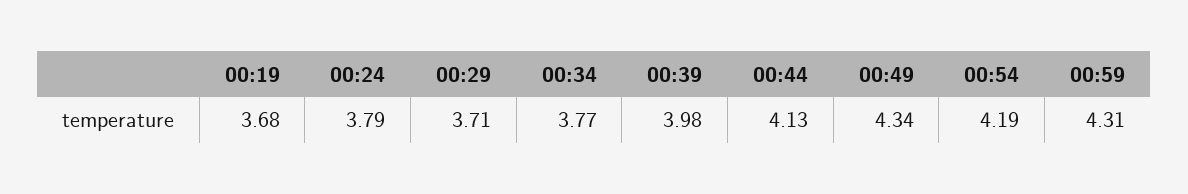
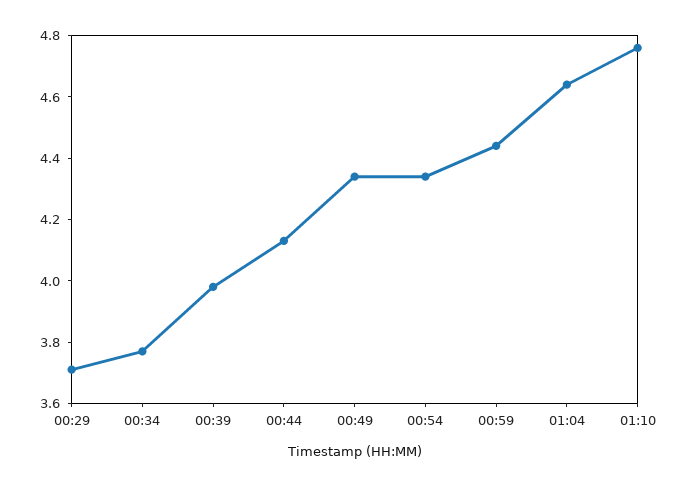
00:19: 3.68 -> none
00:24: 3.79 -> none
00:54: 4.19 -> 4.35
00:59: 4.31 -> 4.45
01:04: none -> 4.65
01:10: none -> 4.75

